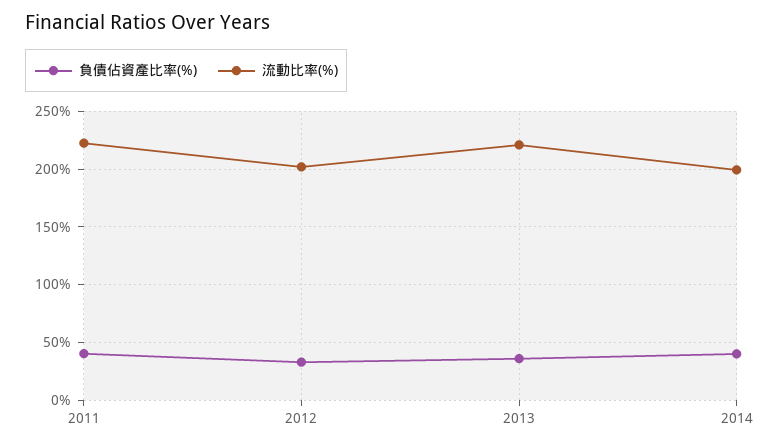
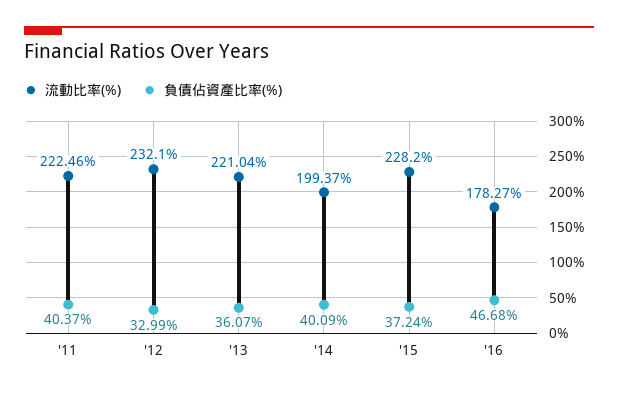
流動比率(%), 2012: 200 -> 232.1
流動比率(%), '15: none -> 228.2
負債佔資產比率(%), '15: none -> 37.24
流動比率(%), '16: none -> 178.27
負債佔資產比率(%), '16: none -> 46.68

